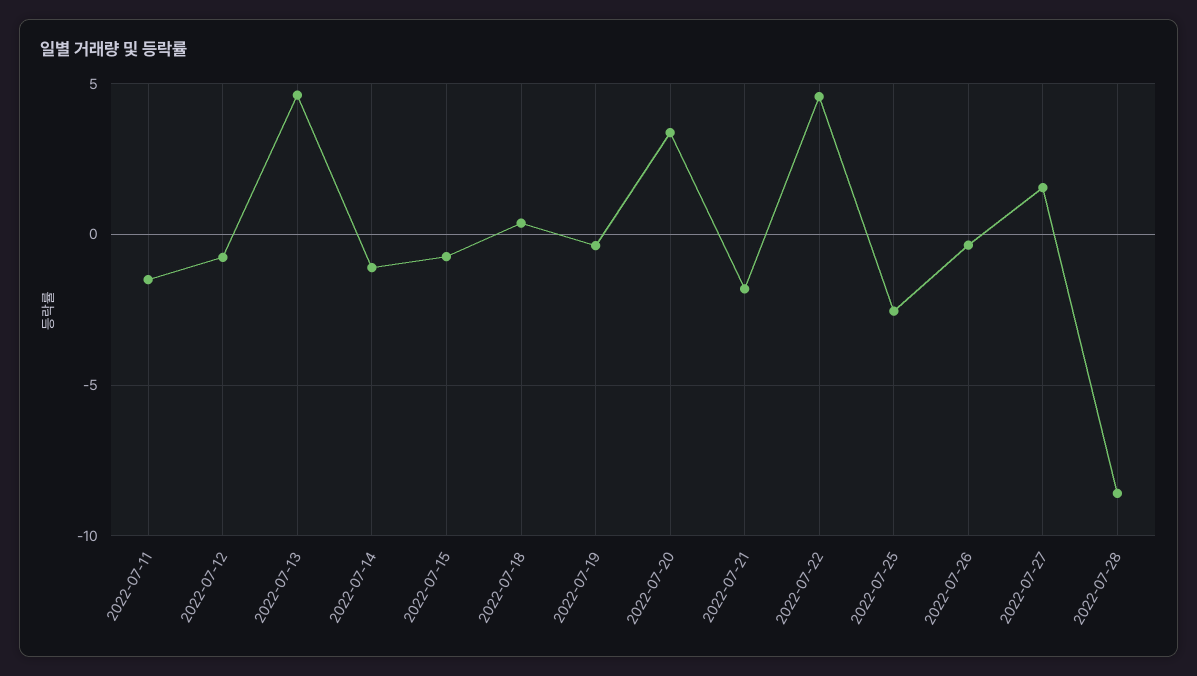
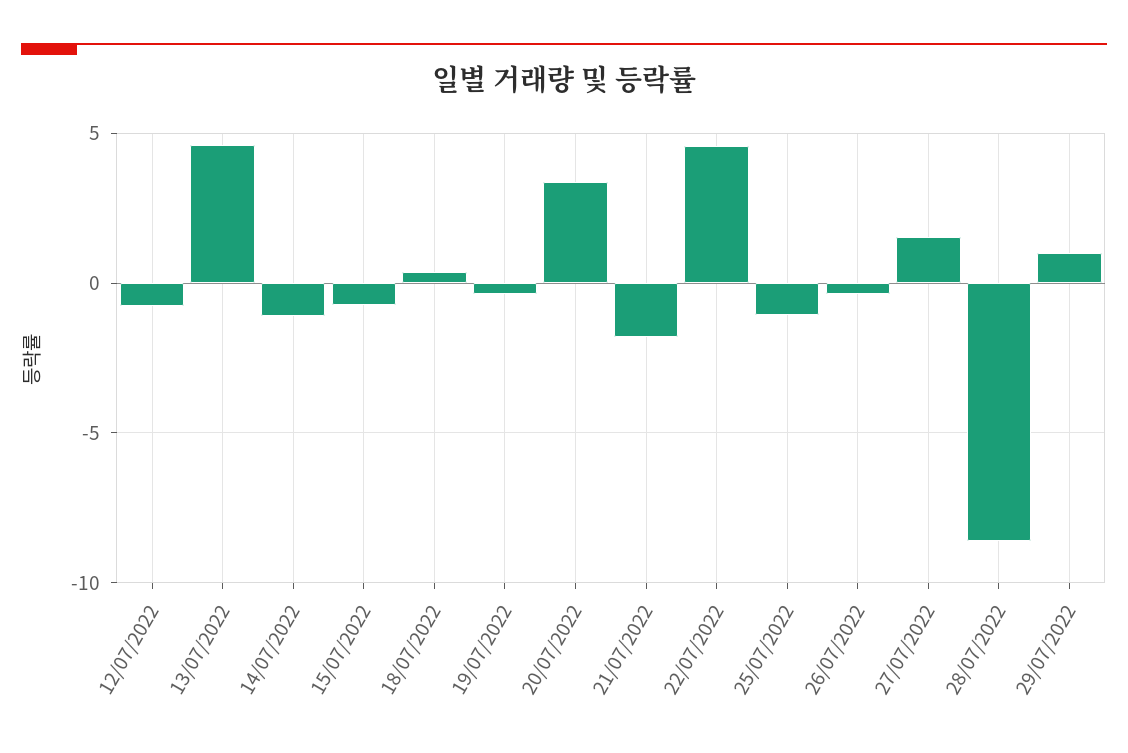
2022-07-11: -1.5 -> none
2022-07-25: -2.5 -> -1
29/07/2022: none -> 1

